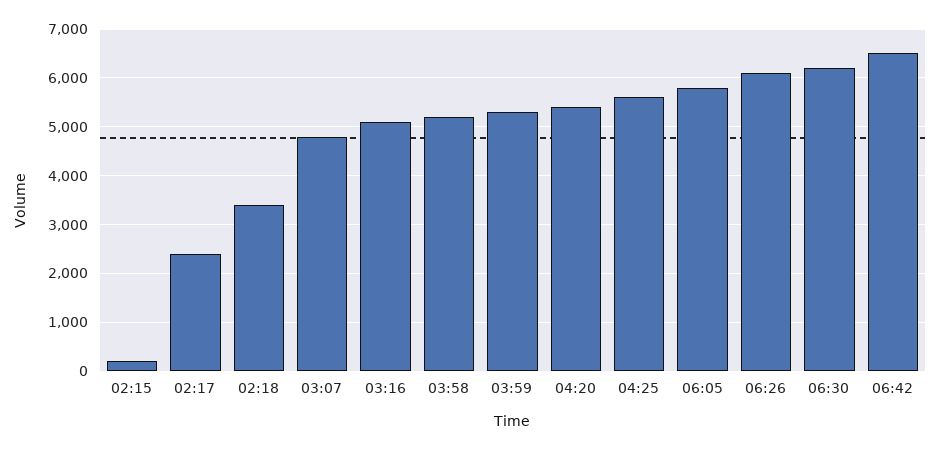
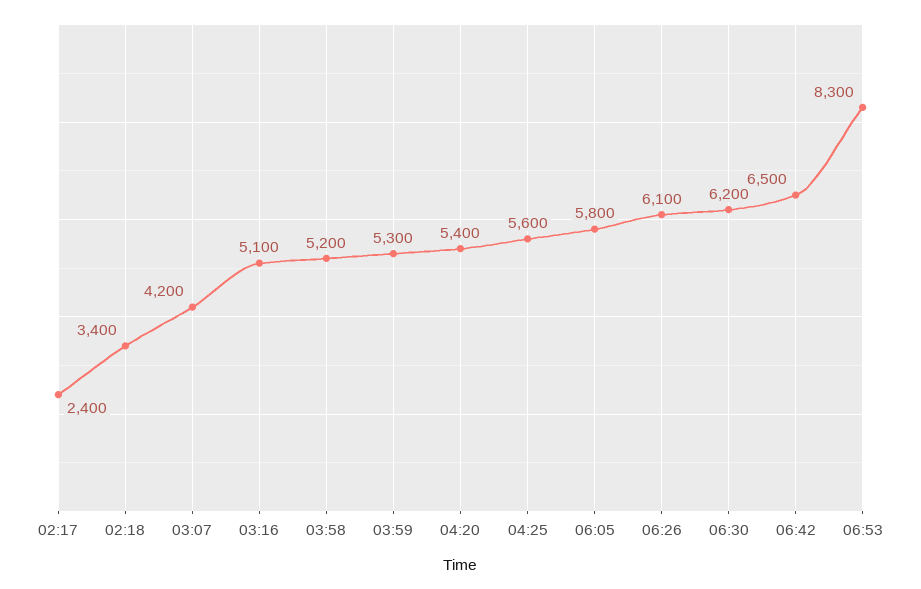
02:15: 200 -> none
03:07: 4800 -> 4200
06:53: none -> 8300

